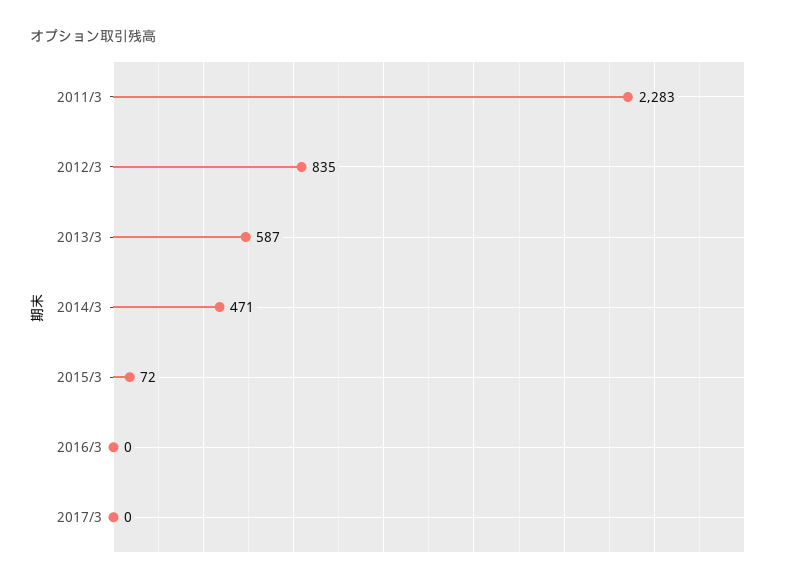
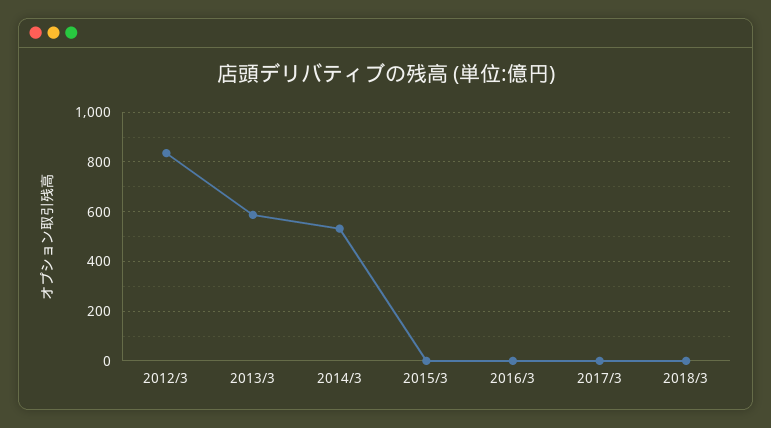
2011/3: 2283 -> none
2014/3: 471 -> 525
2015/3: 72 -> 0
2018/3: none -> 0

